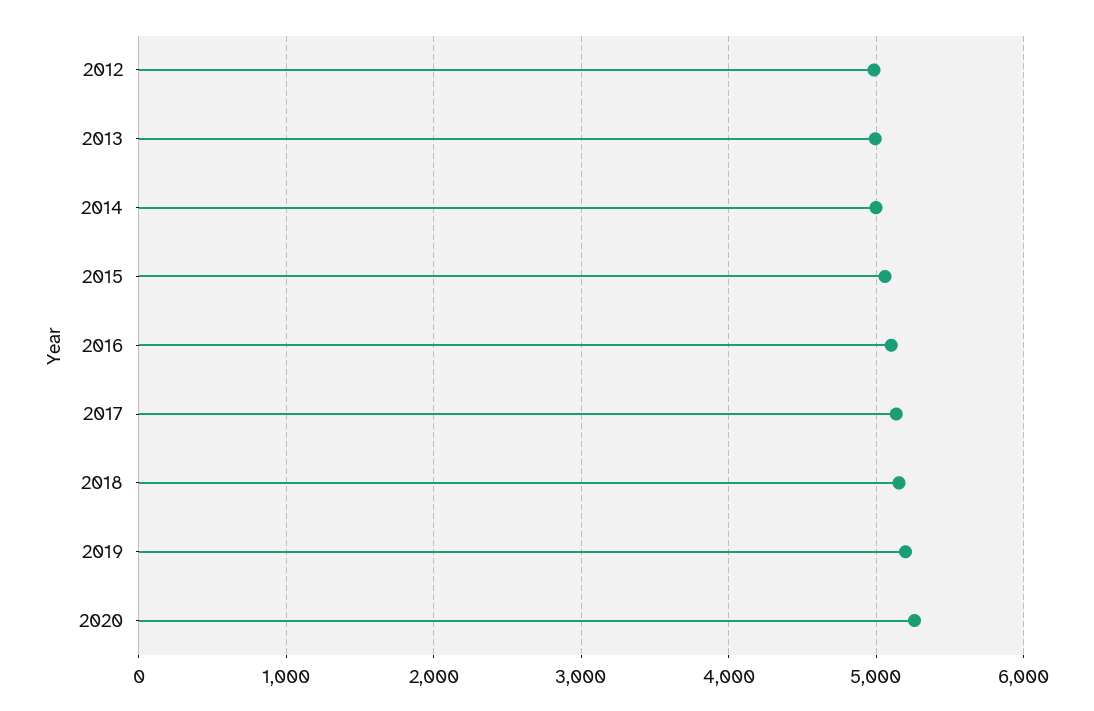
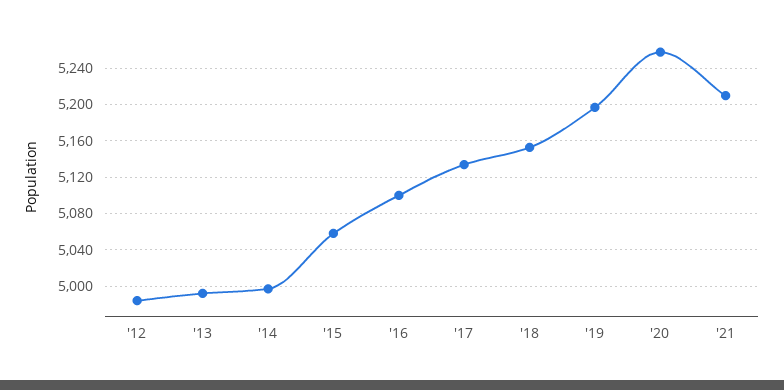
'21: none -> 5210

